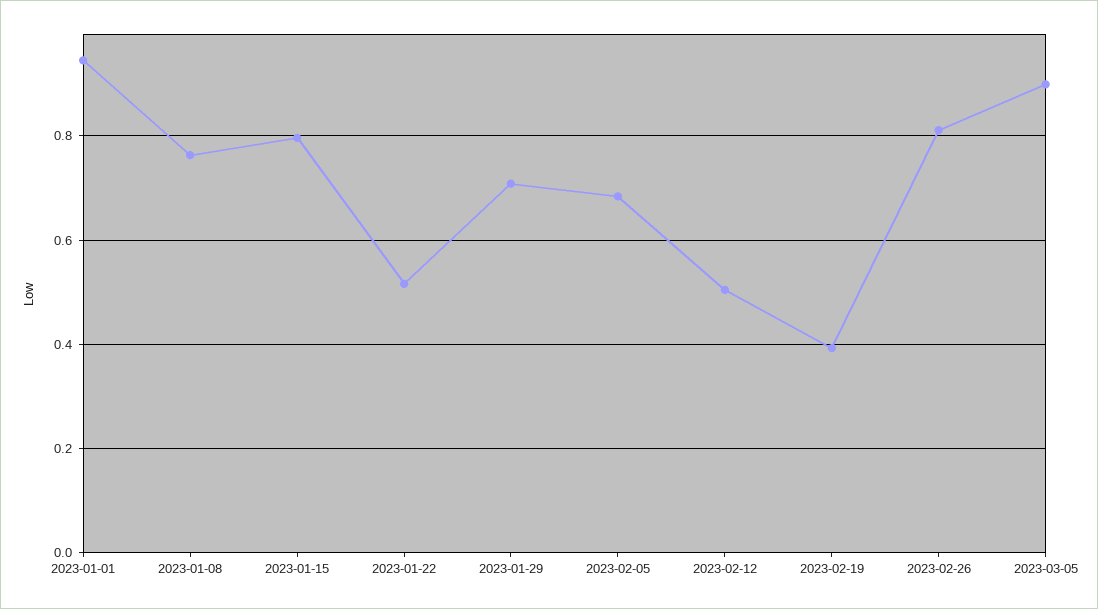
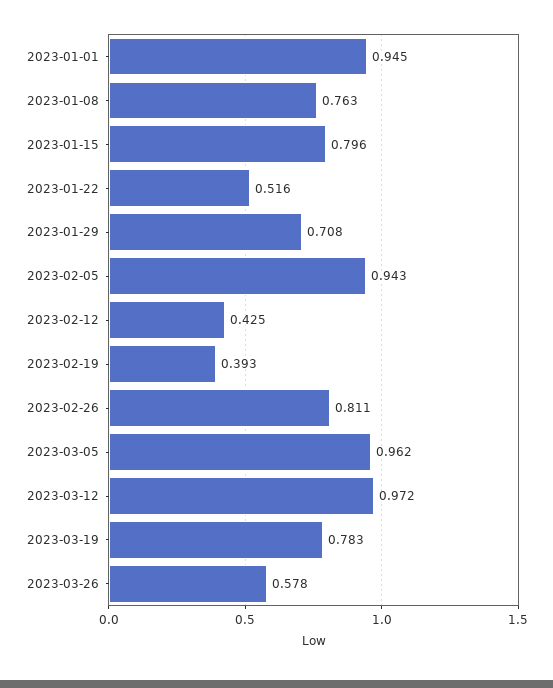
2023-02-05: 0.68 -> 0.943
2023-02-12: 0.5 -> 0.425
2023-03-05: 0.9 -> 0.962
2023-03-12: none -> 0.972
2023-03-19: none -> 0.783
2023-03-26: none -> 0.578

